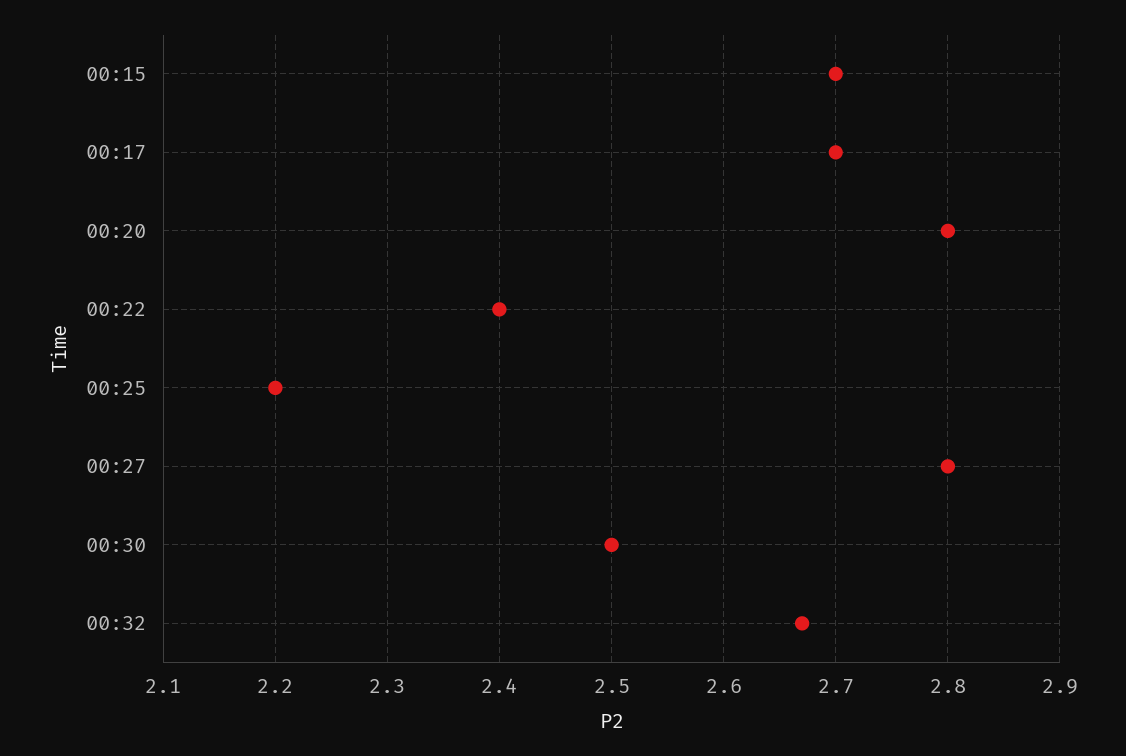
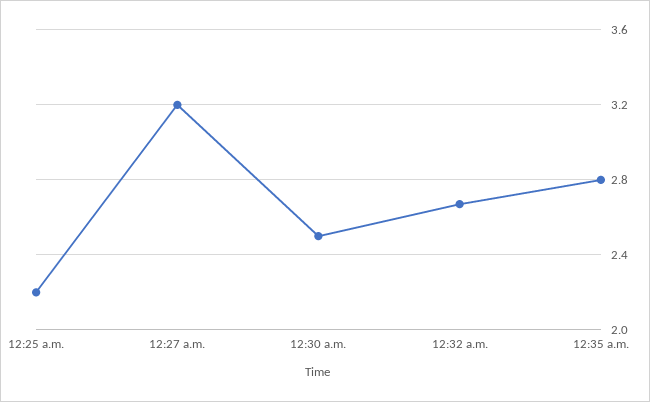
00:15: 2.7 -> none
00:17: 2.7 -> none
00:20: 2.8 -> none
00:22: 2.4 -> none
00:27: 2.8 -> 3.2
12:35 a.m.: none -> 2.8

